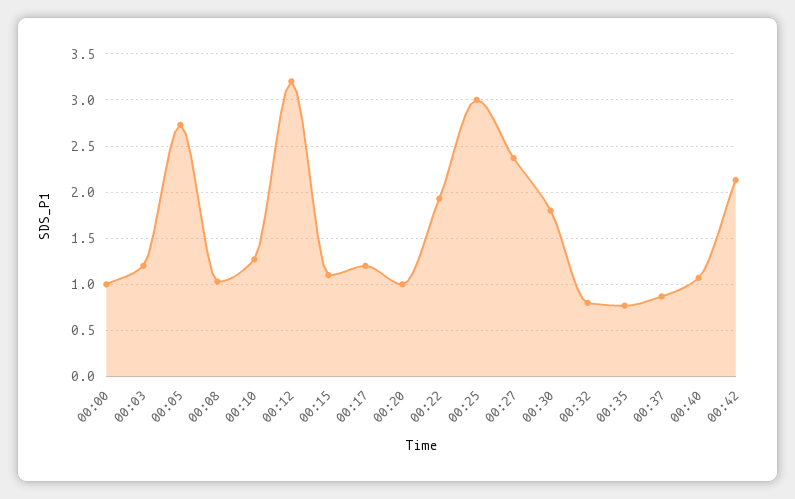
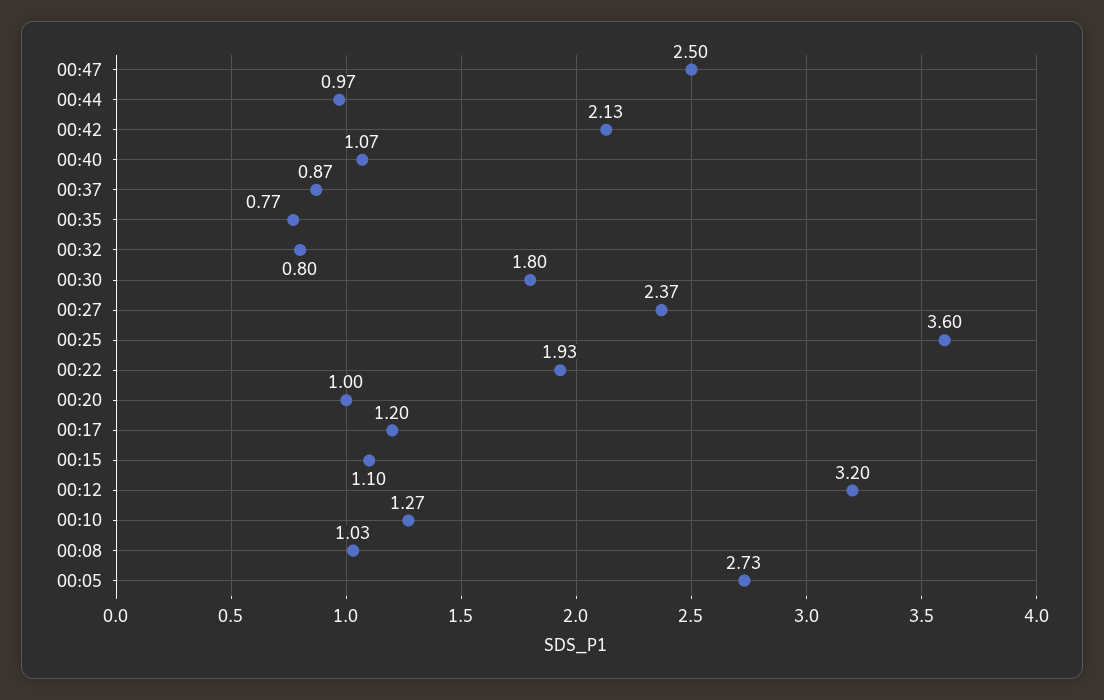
00:00: 1 -> none
00:03: 1.2 -> none
00:25: 3 -> 3.6
00:47: none -> 2.5
00:44: none -> 0.97

